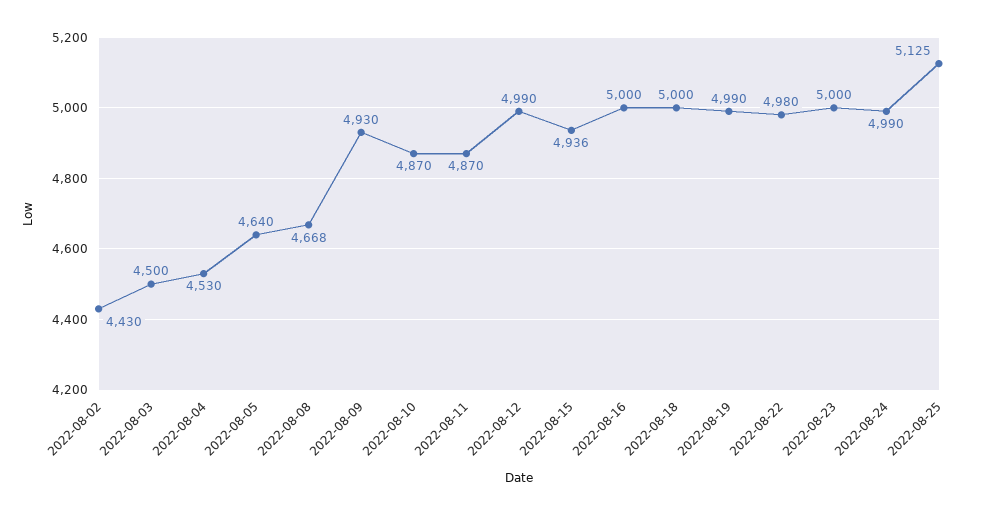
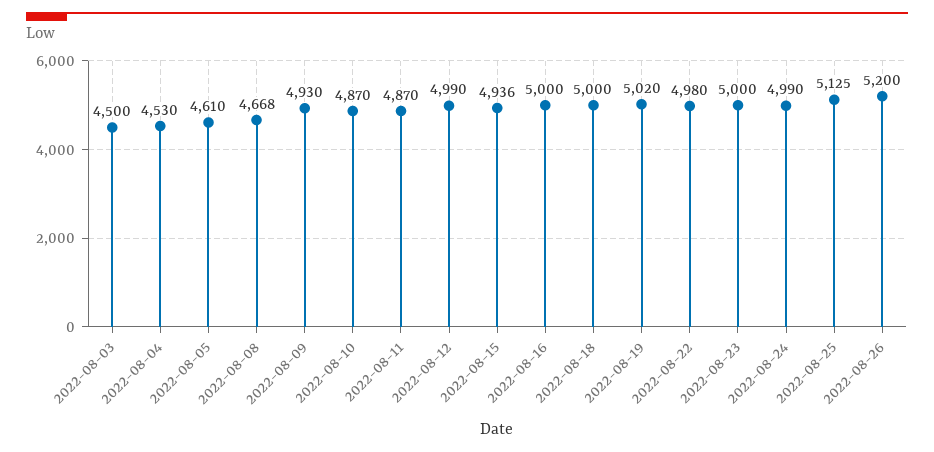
2022-08-02: 4430 -> none
2022-08-05: 4640 -> 4610
2022-08-19: 4990 -> 5020
2022-08-26: none -> 5200

